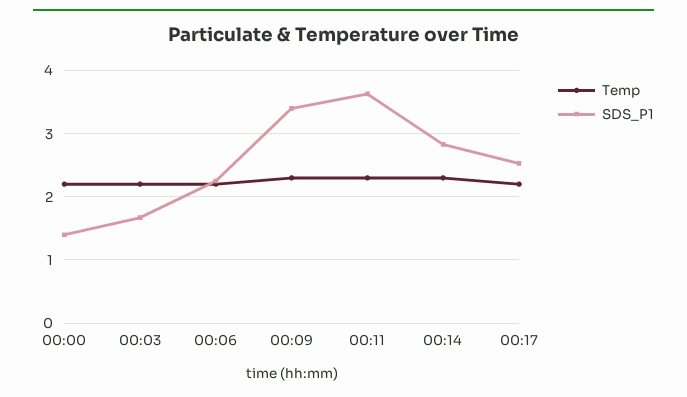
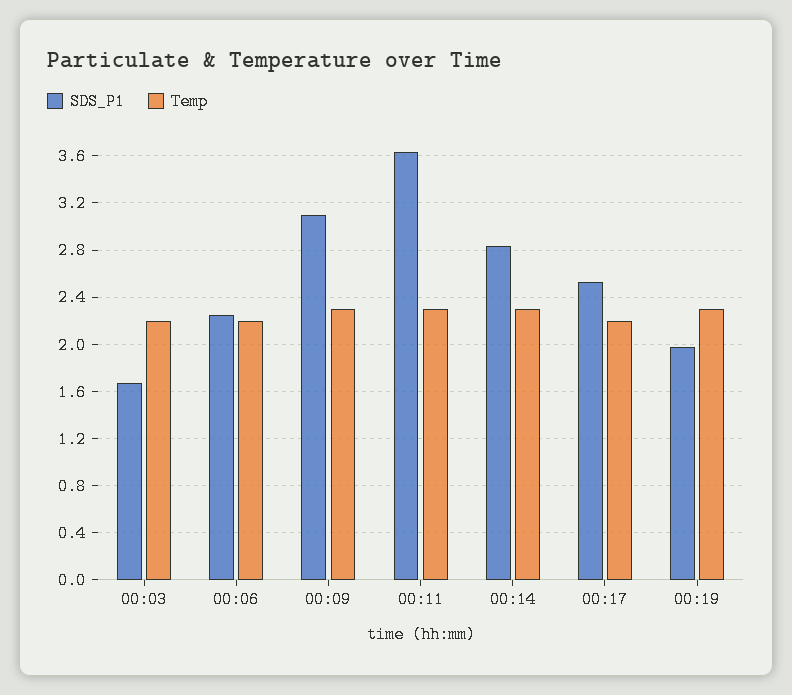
Temp, 00:00: 2.2 -> none
SDS_P1, 00:00: 1.4 -> none
SDS_P1, 00:09: 3.4 -> 3.1
SDS_P1, 00:19: none -> 2
Temp, 00:19: none -> 2.3

